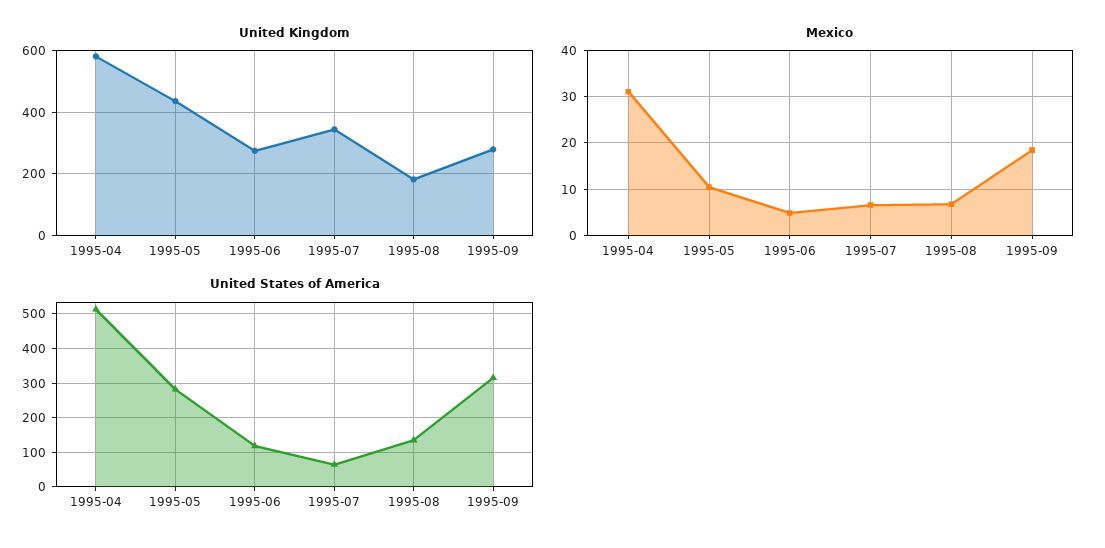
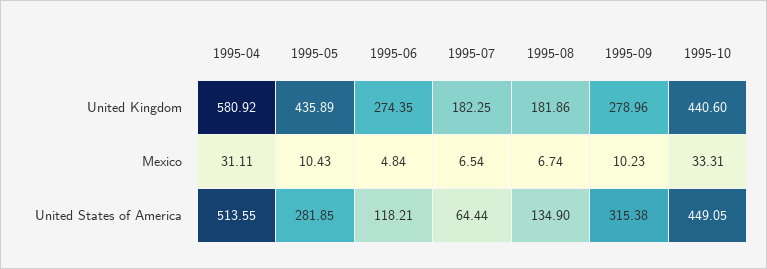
United Kingdom, 1995-07: 340 -> 182.25
Mexico, 1995-09: 18 -> 10.23
United Kingdom, 1995-10: none -> 440.6
Mexico, 1995-10: none -> 33.31
United States of America, 1995-10: none -> 449.05

